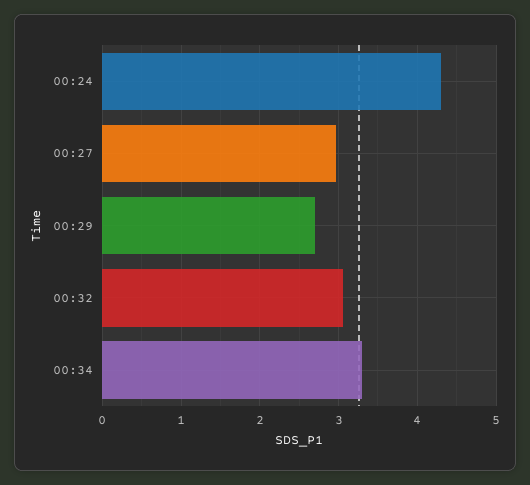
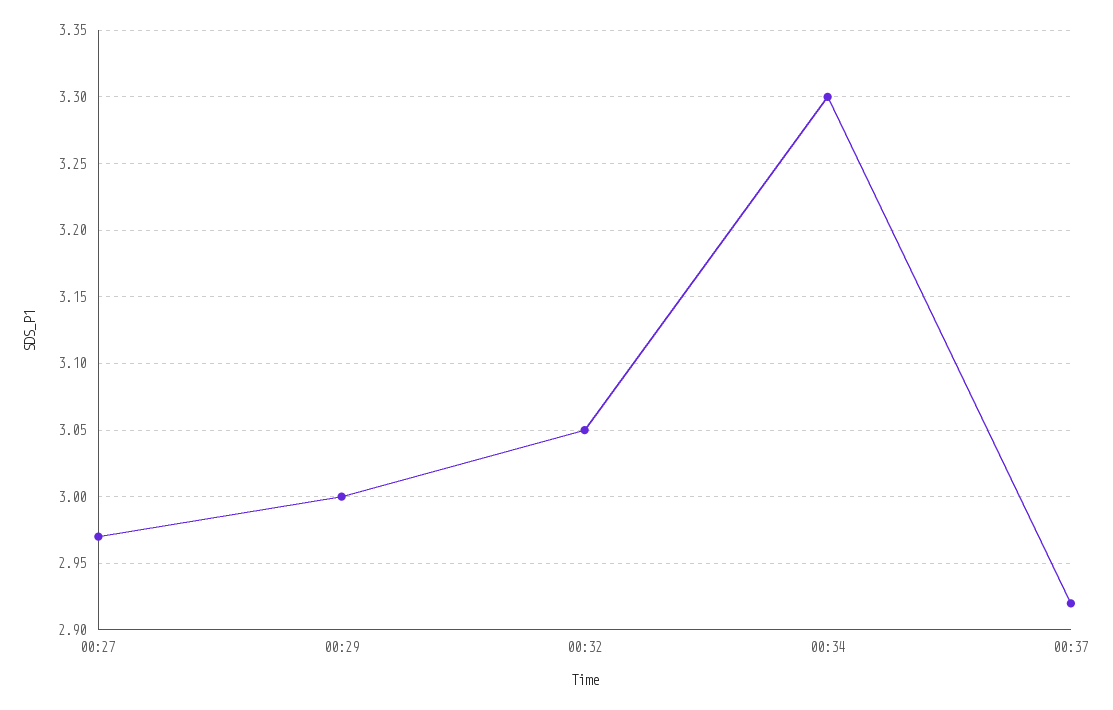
00:24: 4.3 -> none
00:29: 2.7 -> 3
00:37: none -> 2.92

